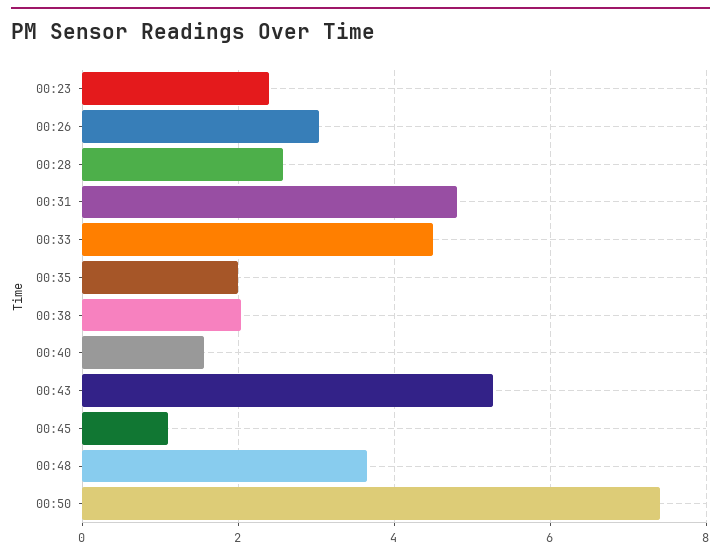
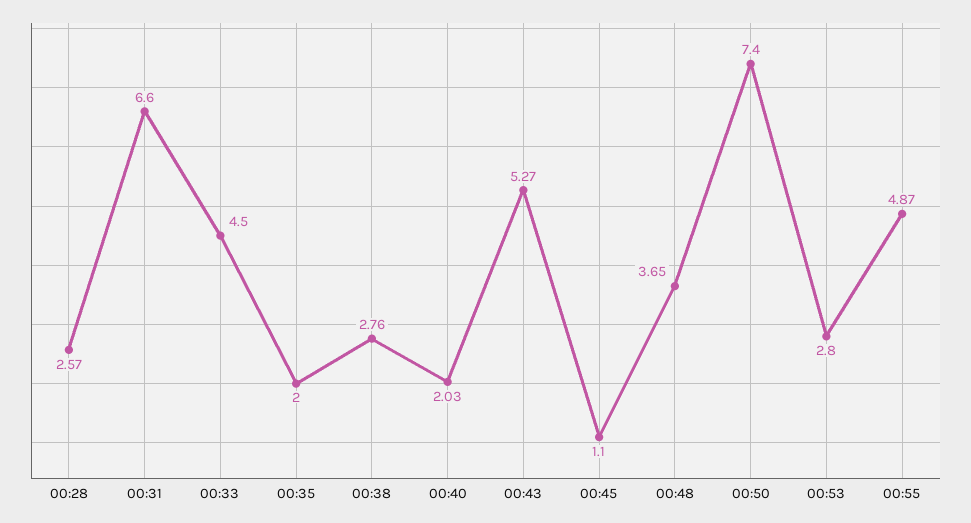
00:23: 2.4 -> none
00:26: 3 -> none
00:31: 4.8 -> 6.6
00:38: 2 -> 2.76
00:40: 1.6 -> 2.03
00:53: none -> 2.8
00:55: none -> 4.87

